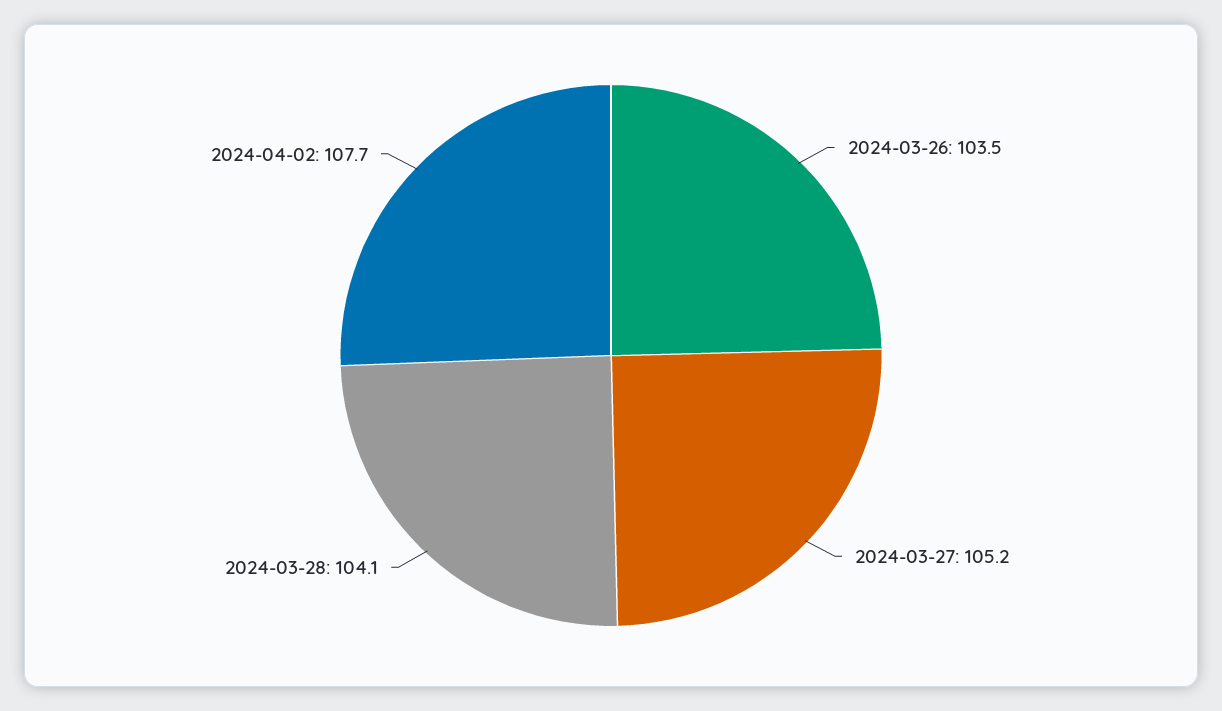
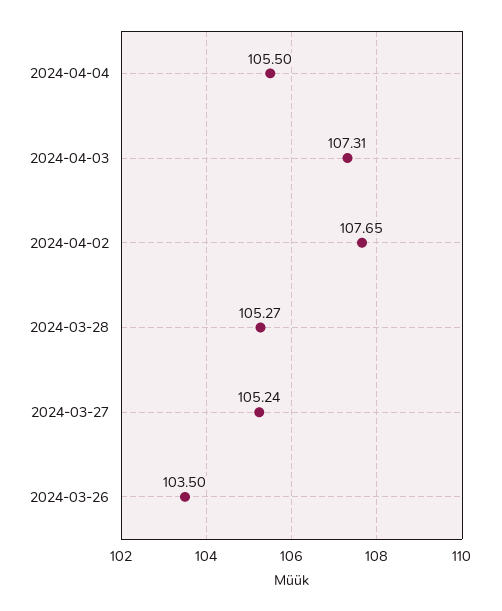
2024-03-28: 104.1 -> 105.27
2024-04-04: none -> 105.5
2024-04-03: none -> 107.31

